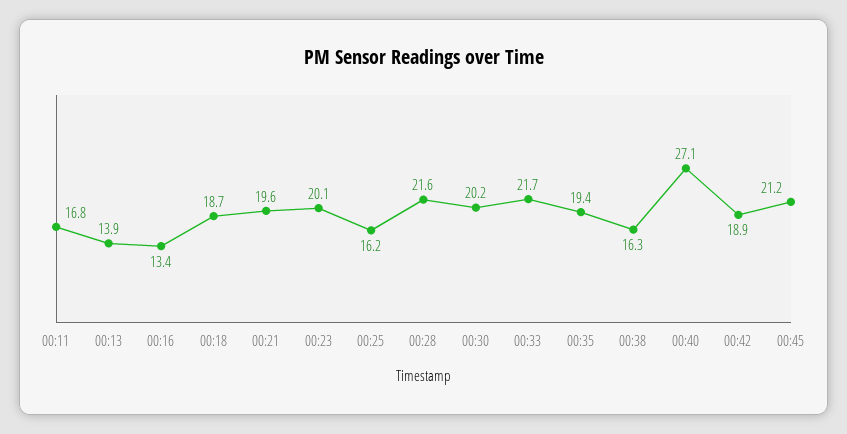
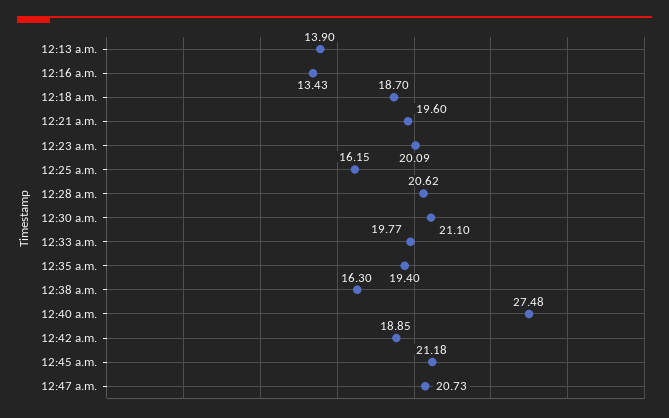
00:11: 16.8 -> none
00:28: 21.6 -> 20.62
00:30: 20.2 -> 21.1
00:33: 21.7 -> 19.77
00:40: 27.1 -> 27.48
12:47 a.m.: none -> 20.73

